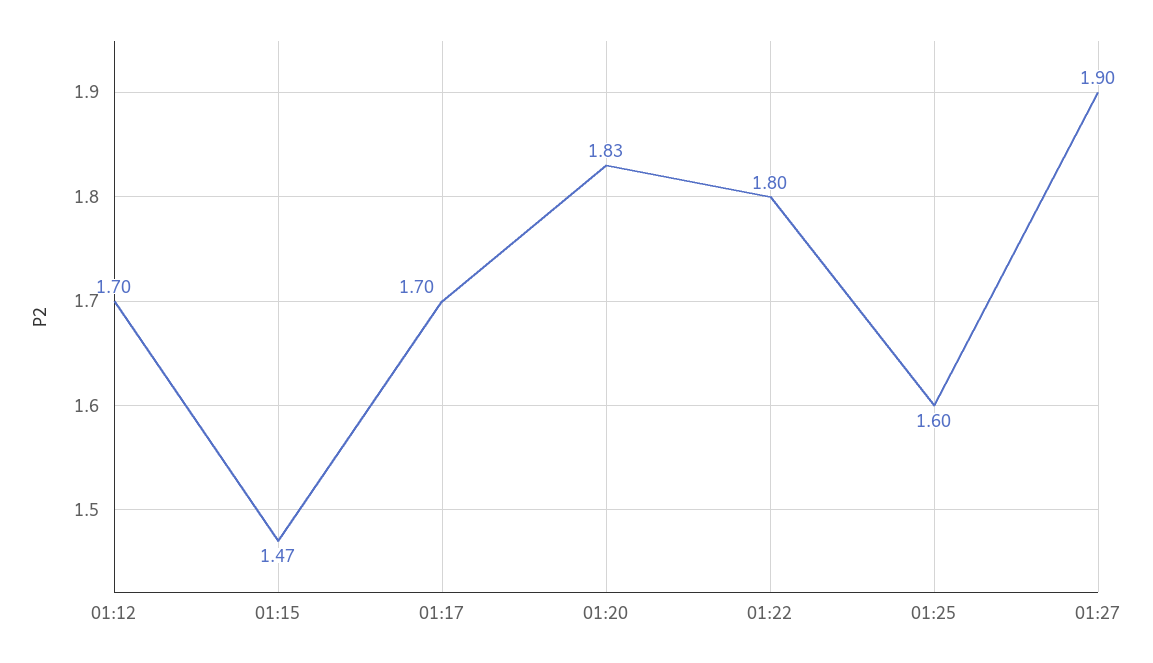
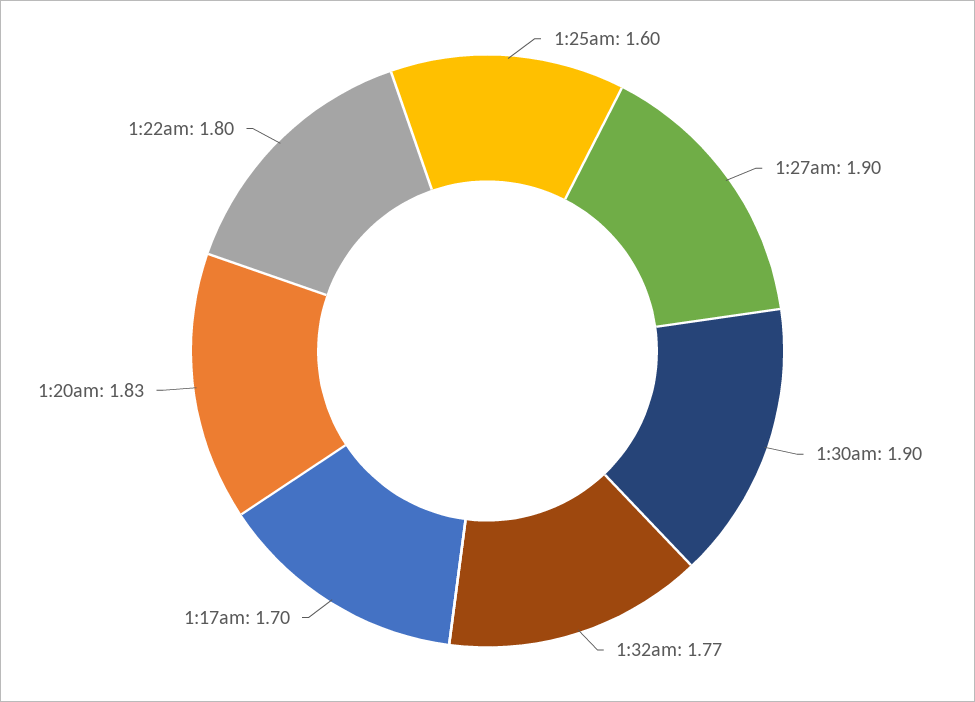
01:12: 1.7 -> none
01:15: 1.47 -> none
1:30am: none -> 1.9
1:32am: none -> 1.77

